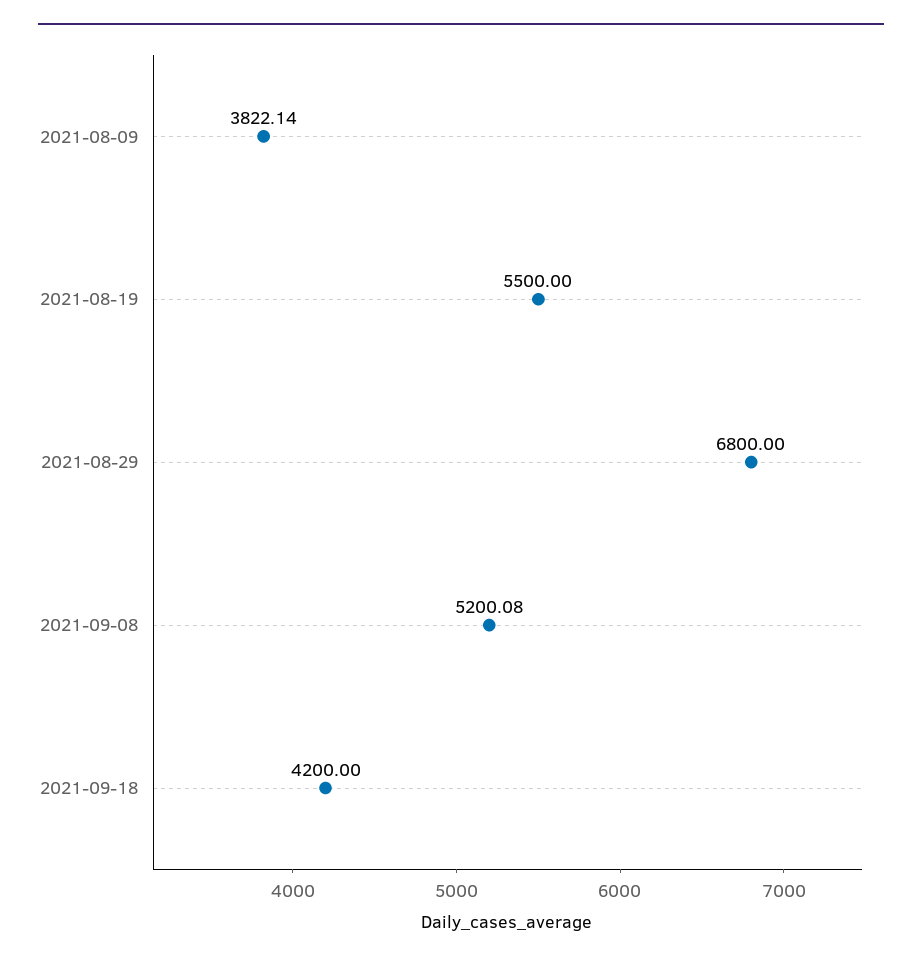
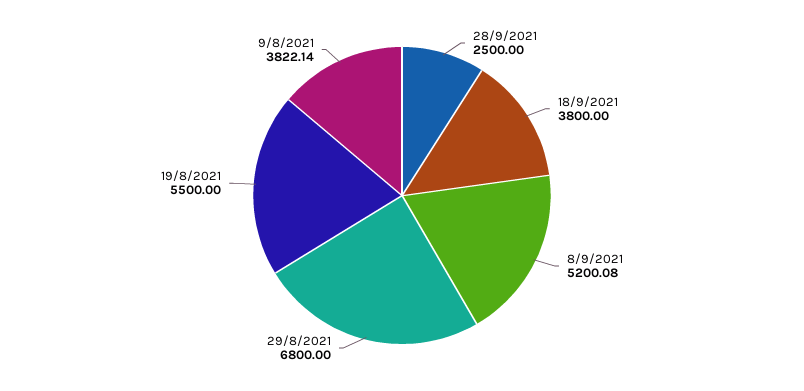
2021-09-18: 4200 -> 3800
28/9/2021: none -> 2500

